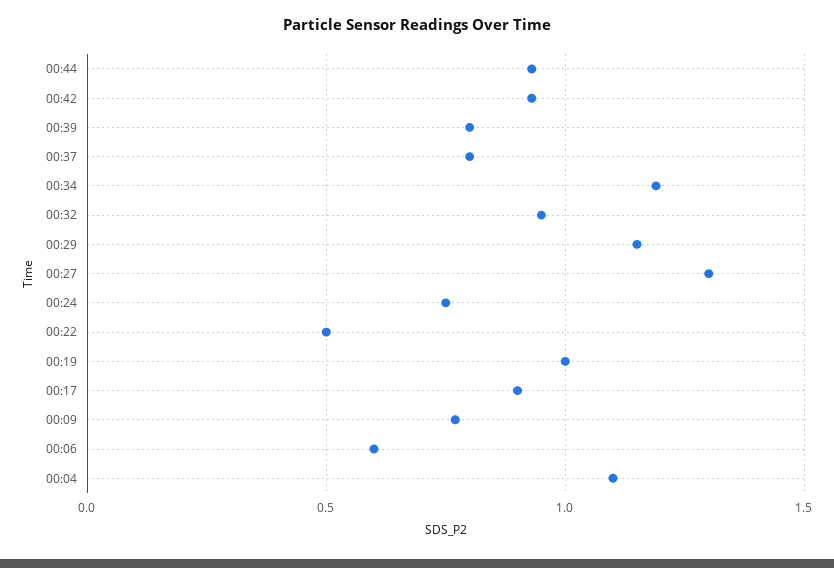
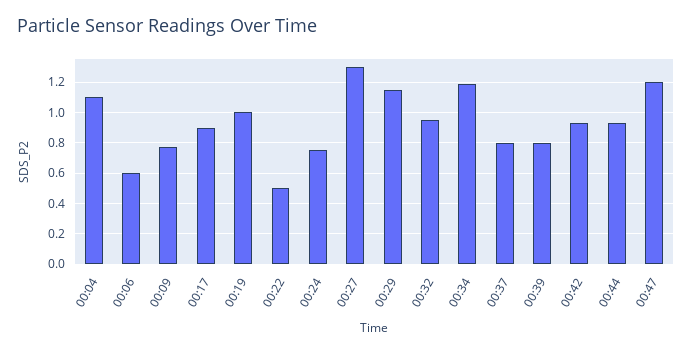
00:47: none -> 1.2

